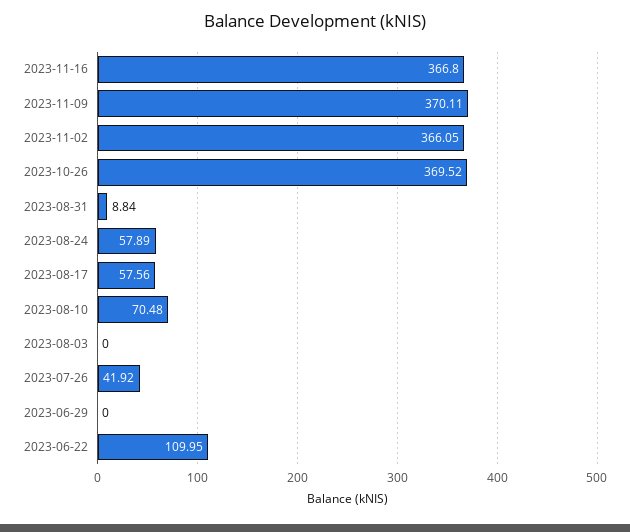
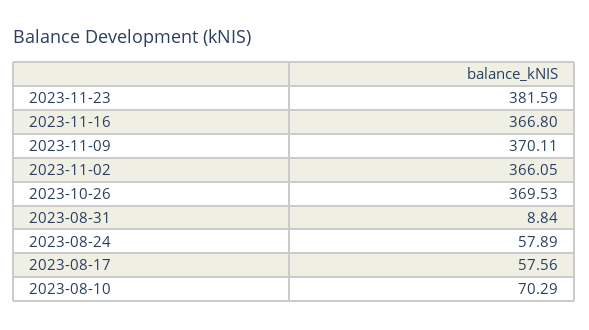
2023-10-26: 369.52 -> 369.53
2023-08-10: 70.48 -> 70.29
2023-08-03: 0 -> none
2023-07-26: 41.92 -> none
2023-06-29: 0 -> none
2023-06-22: 109.95 -> none
2023-11-23: none -> 381.59

